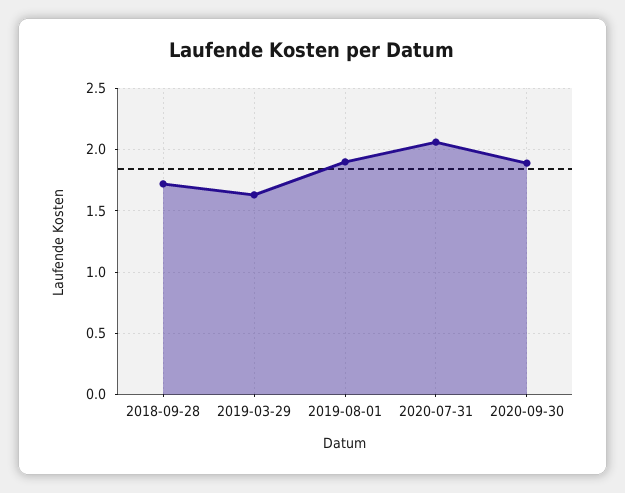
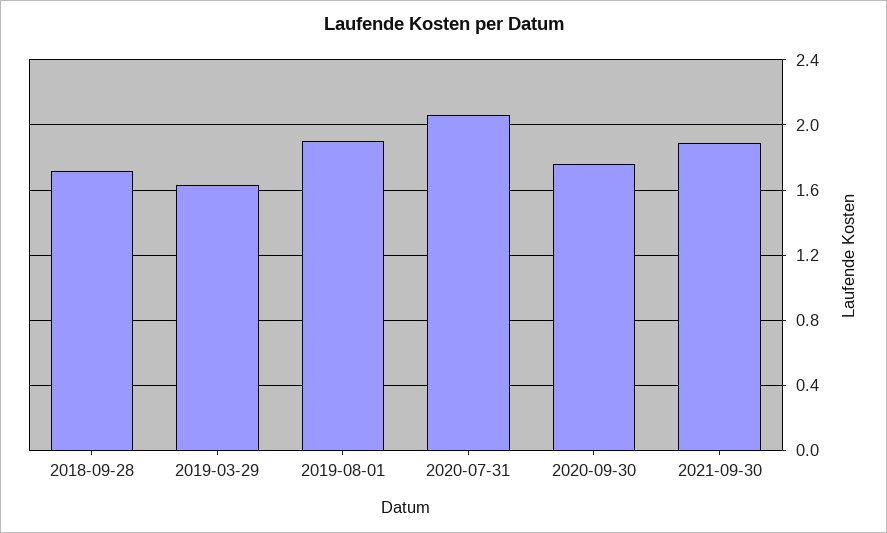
2020-09-30: 1.9 -> 1.75
2021-09-30: none -> 1.9

